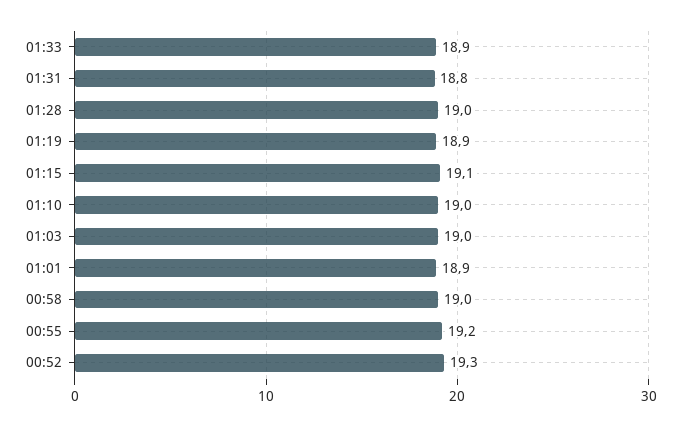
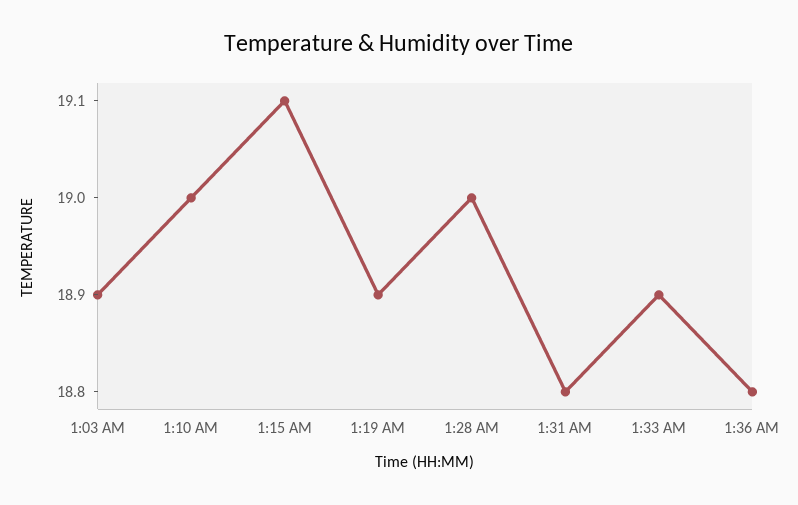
01:03: 19 -> 18.9
01:01: 18.9 -> none
00:58: 19 -> none
00:55: 19.2 -> none
00:52: 19.3 -> none
1:36 AM: none -> 18.8

